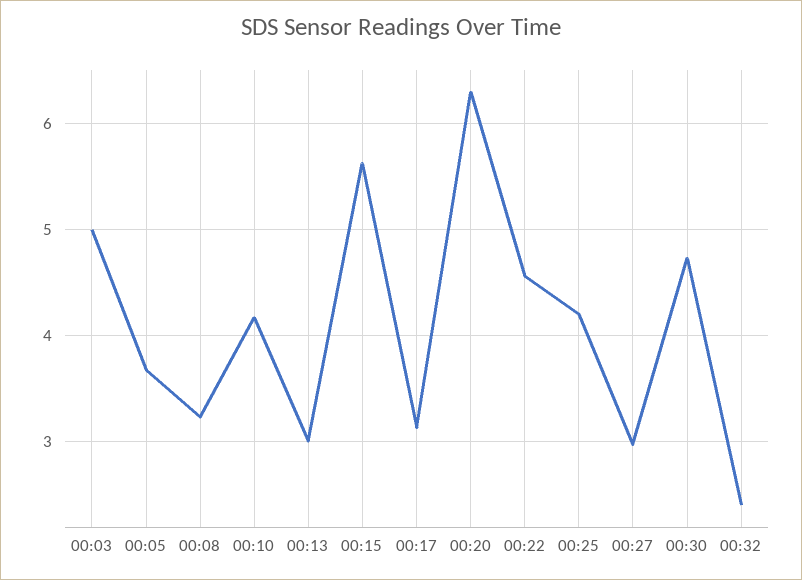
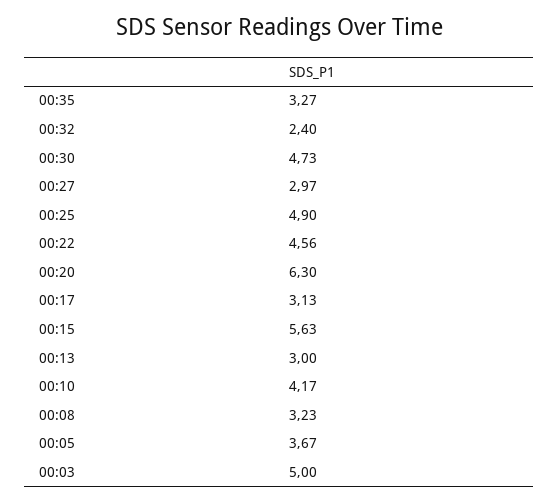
00:25: 4.2 -> 4.9
00:35: none -> 3.27

